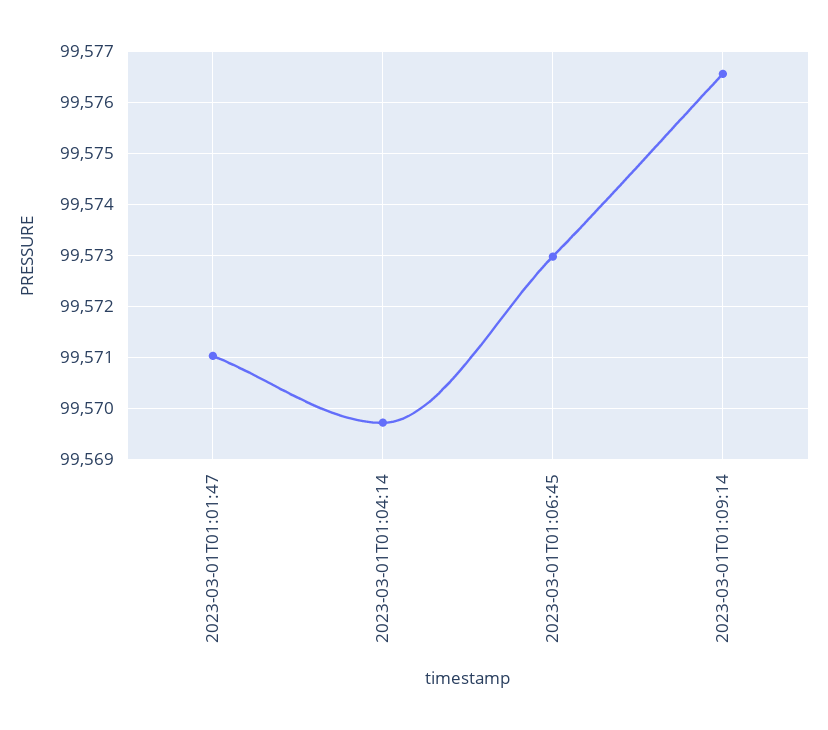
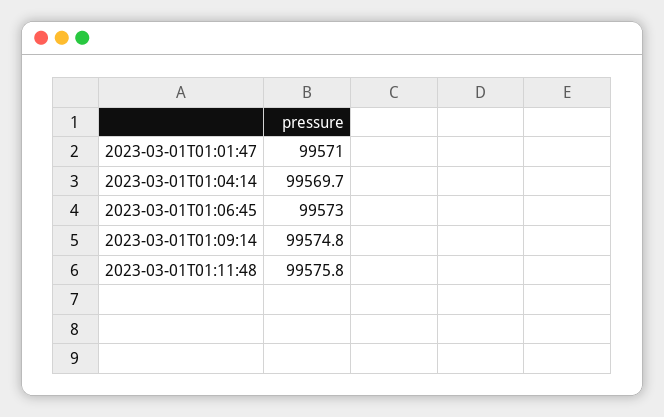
2023-03-01T01:09:14: 99576.6 -> 99574.8
2023-03-01T01:11:48: none -> 99575.8

